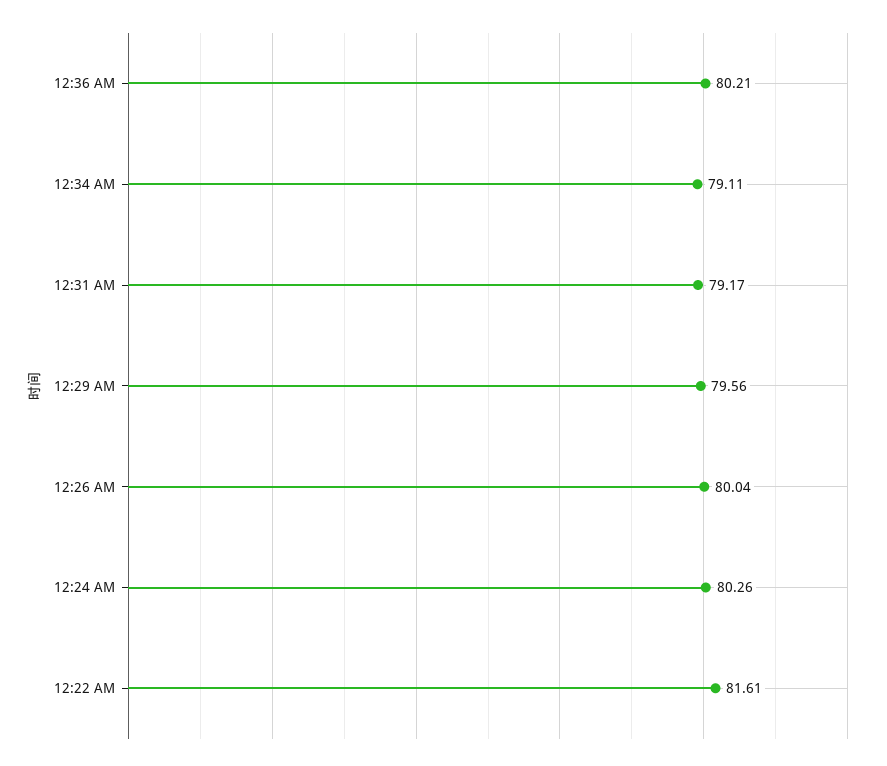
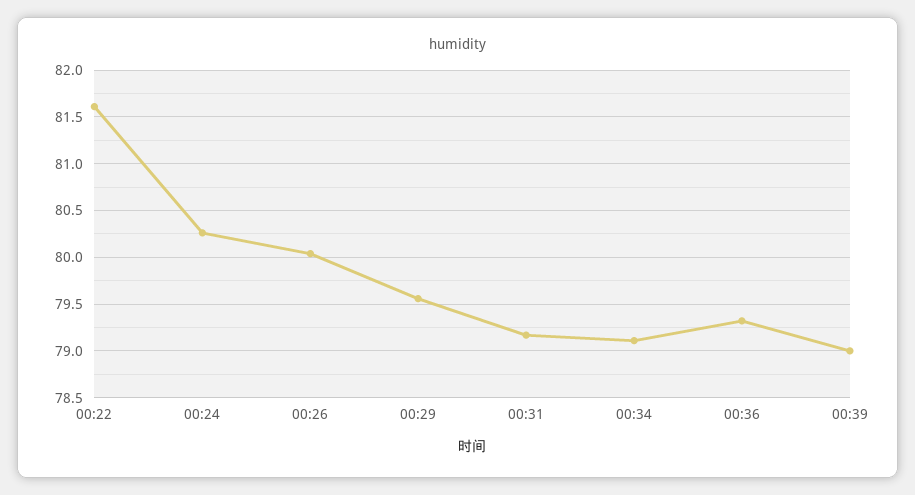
12:36 AM: 80.21 -> 79.3
00:39: none -> 79

